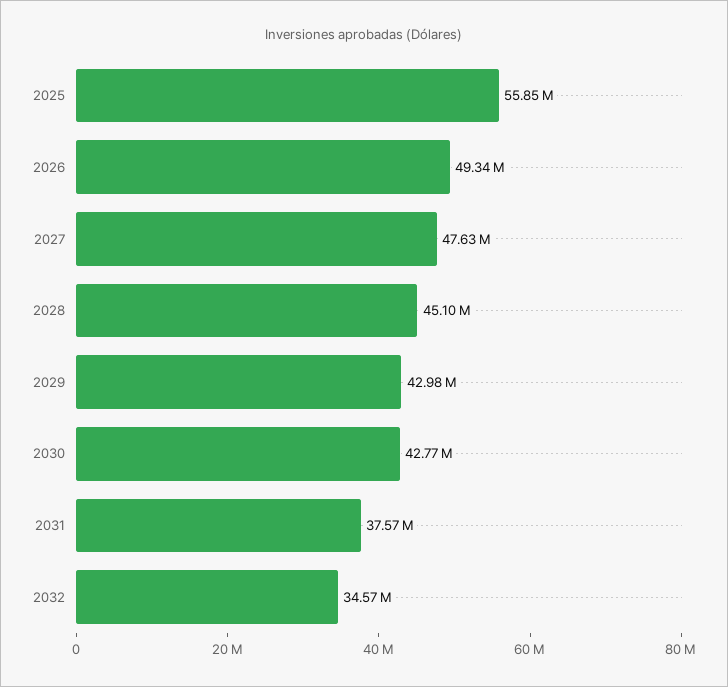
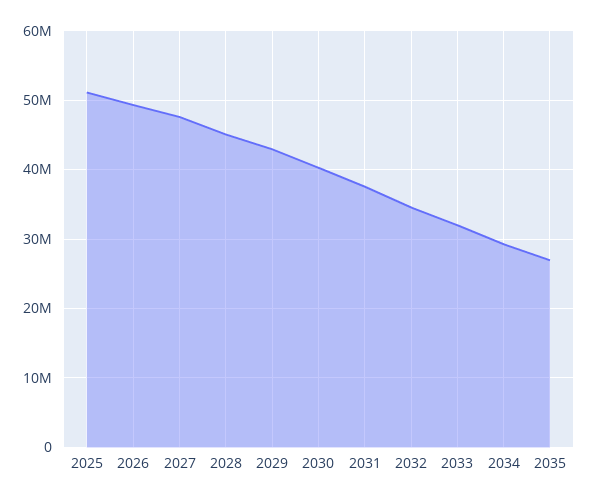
2025: 55850000 -> 51000000
2030: 42770000 -> 40000000
2033: none -> 32000000
2034: none -> 29000000
2035: none -> 27000000

